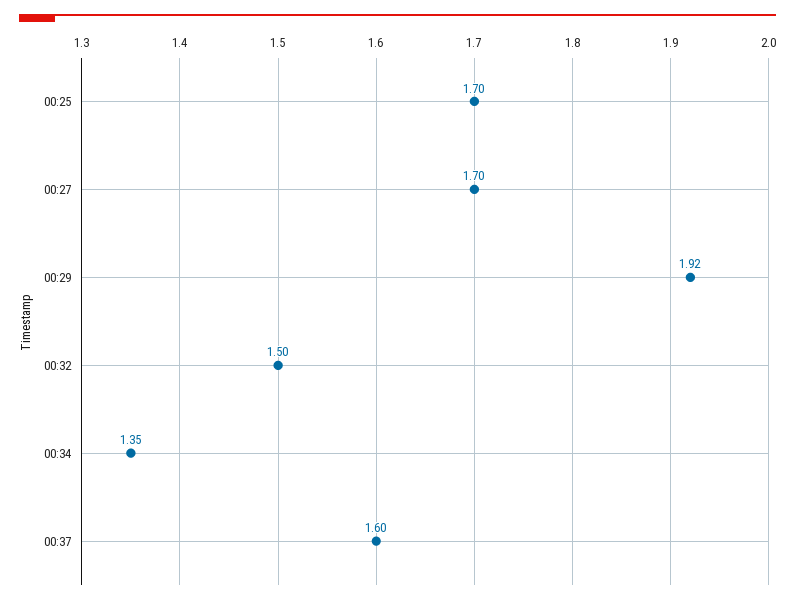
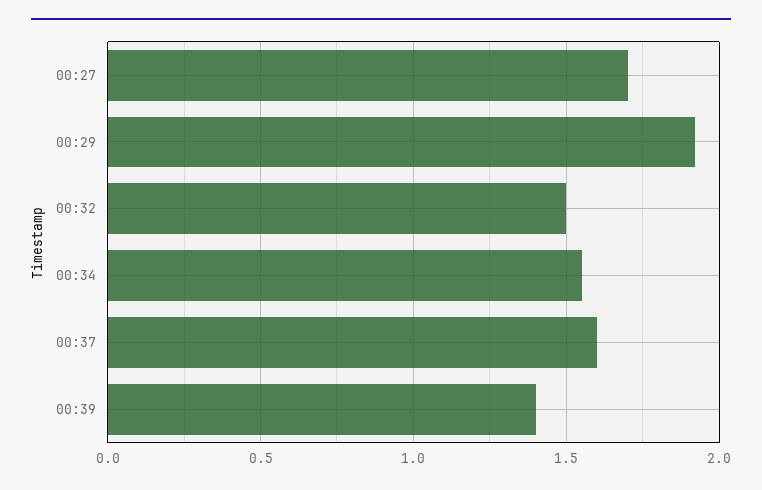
00:25: 1.7 -> none
00:34: 1.35 -> 1.55
00:39: none -> 1.4

